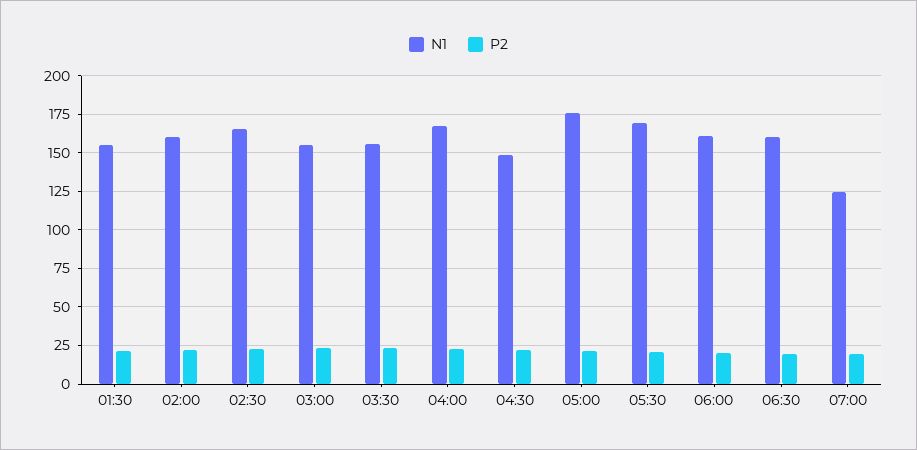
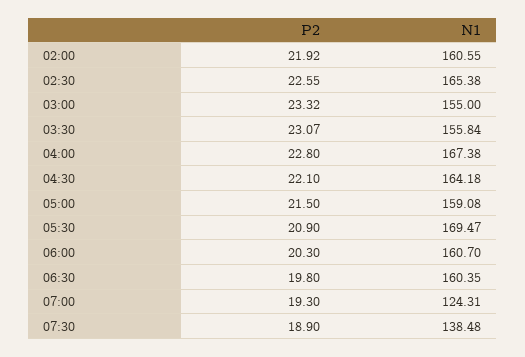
N1, 01:30: 155 -> none
P2, 01:30: 20 -> none
N1, 04:30: 150 -> 164.18
N1, 05:00: 175 -> 159.08
P2, 07:30: none -> 18.9
N1, 07:30: none -> 138.48

